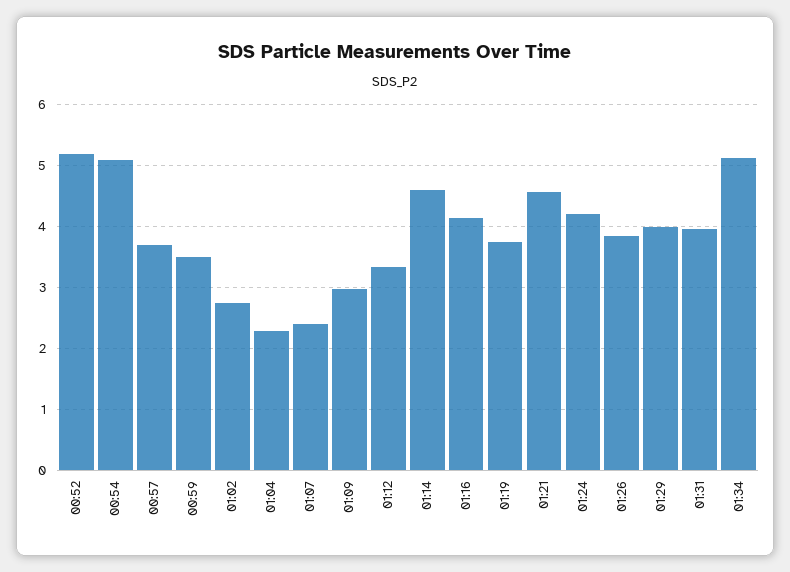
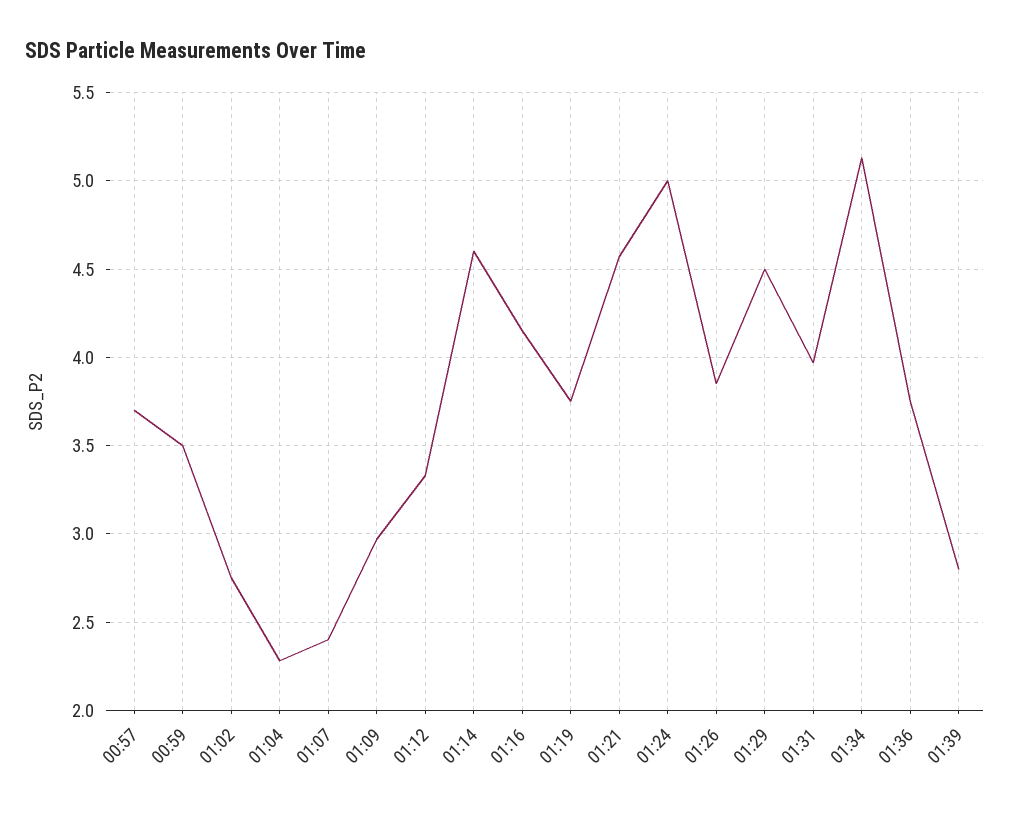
00:52: 5.2 -> none
00:54: 5.1 -> none
01:24: 4.2 -> 5
01:29: 4 -> 4.5
01:36: none -> 3.75
01:39: none -> 2.8

